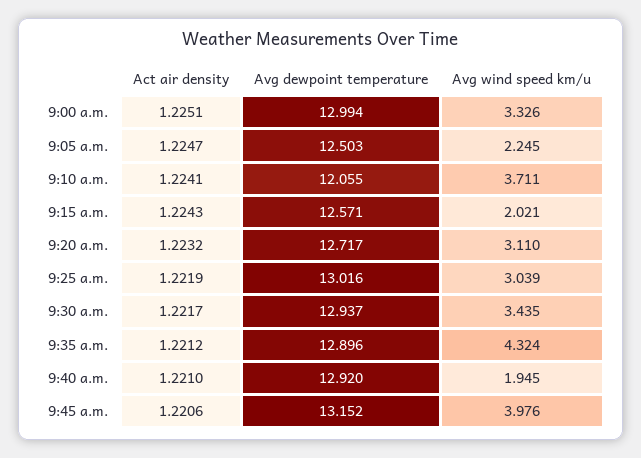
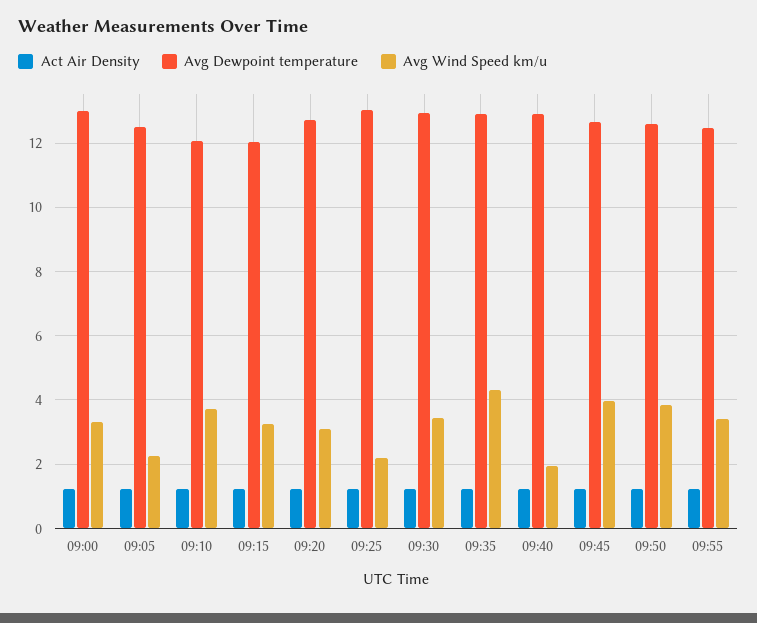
Avg dewpoint temperature, 9:15 a.m.: 12.571 -> 12
Avg wind speed km/u, 9:15 a.m.: 2.021 -> 3.2
Avg wind speed km/u, 9:25 a.m.: 3.039 -> 2.2
Avg dewpoint temperature, 9:45 a.m.: 13.152 -> 12.6
Act air density, 09:50: none -> 1.2
Avg dewpoint temperature, 09:50: none -> 12.6
Avg wind speed km/u, 09:50: none -> 3.8
Act air density, 09:55: none -> 1.2
Avg dewpoint temperature, 09:55: none -> 12.4
Avg wind speed km/u, 09:55: none -> 3.4

